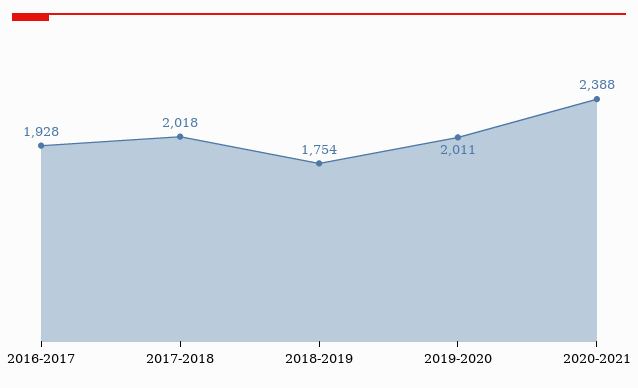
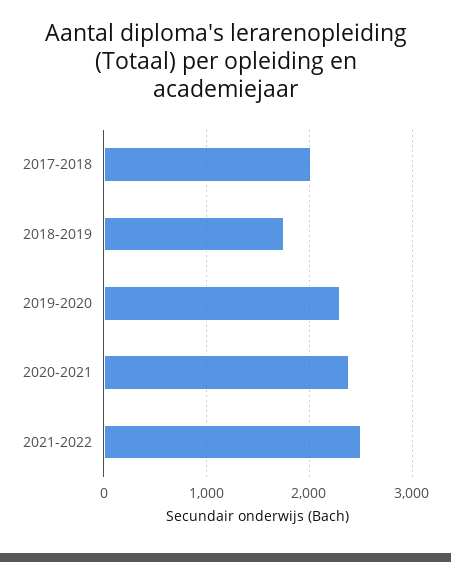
2016-2017: 1928 -> none
2019-2020: 2011 -> 2300
2021-2022: none -> 2500

